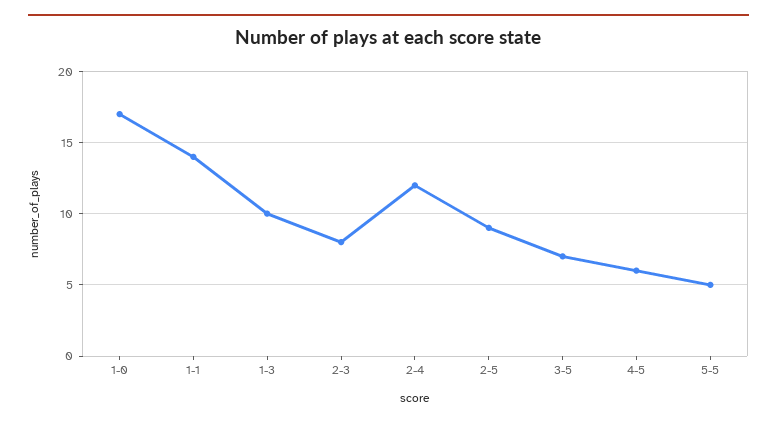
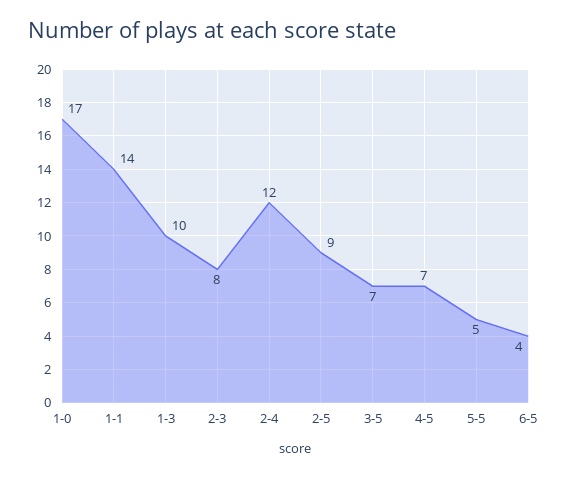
4-5: 6 -> 7
6-5: none -> 4

